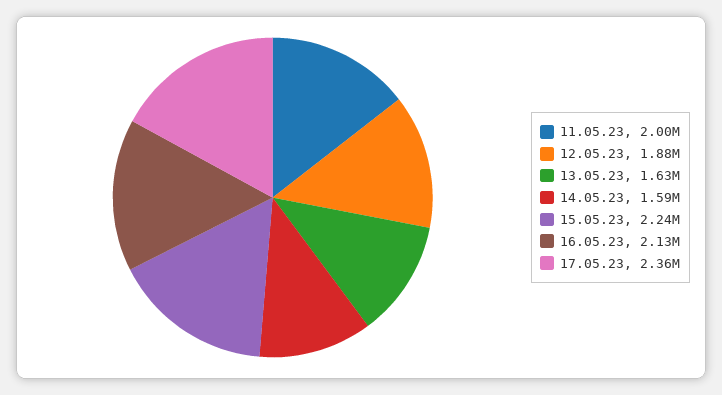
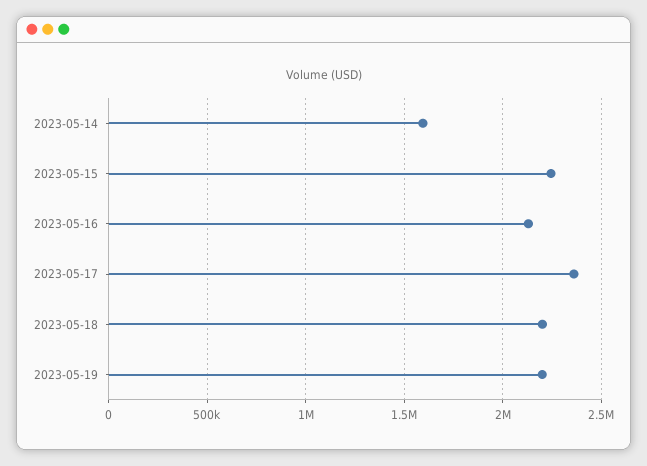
11.05.23: 2000000 -> none
12.05.23: 1880000 -> none
13.05.23: 1630000 -> none
2023-05-18: none -> 2200000
2023-05-19: none -> 2200000

